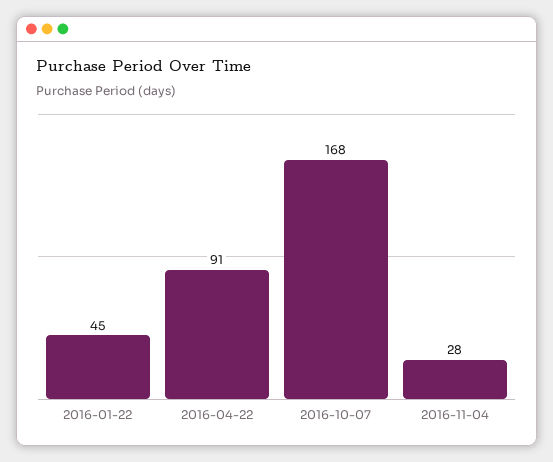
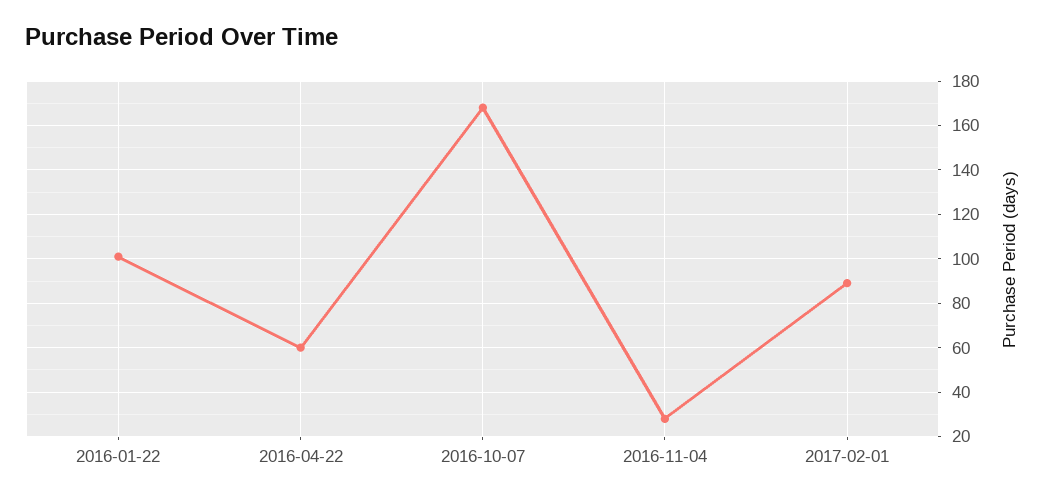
2016-01-22: 45 -> 100
2016-04-22: 91 -> 60
2017-02-01: none -> 90

